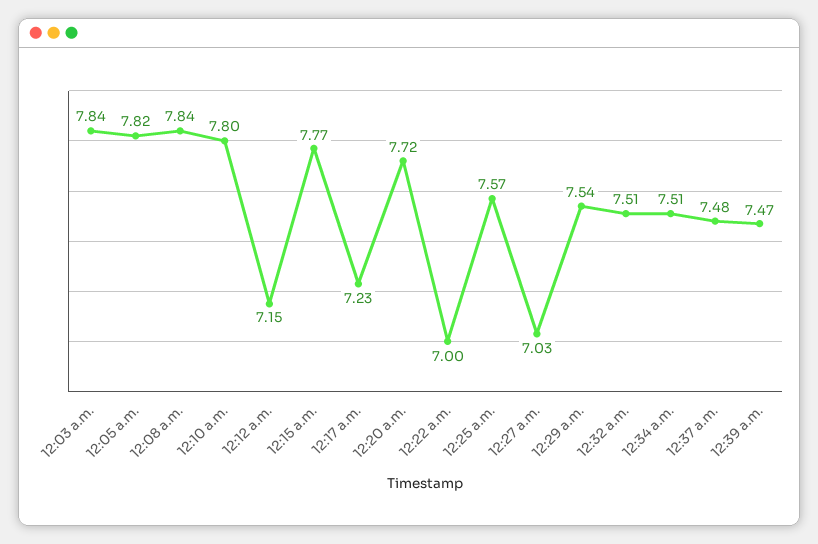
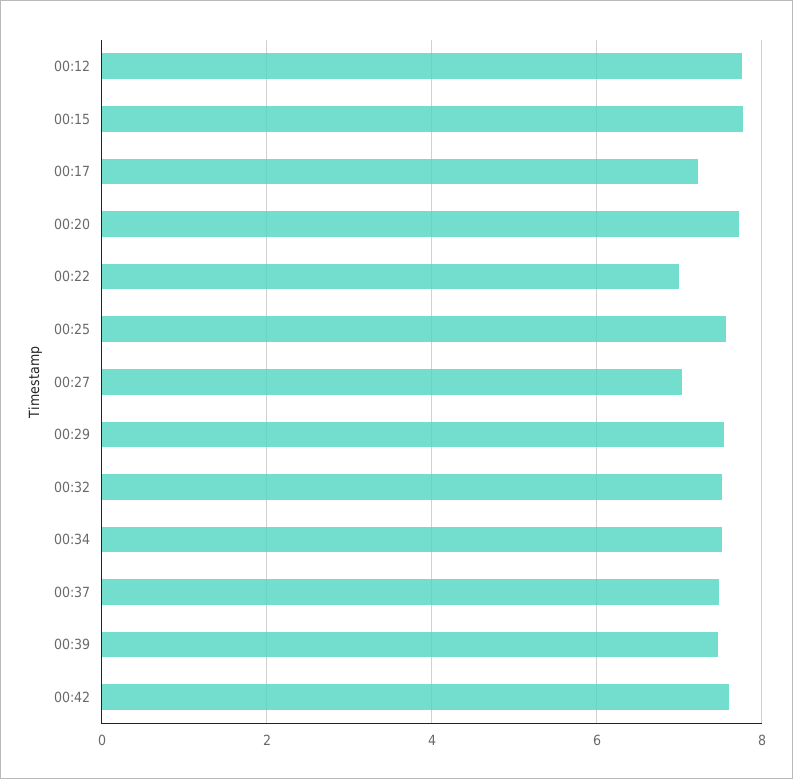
12:03 a.m.: 7.84 -> none
12:05 a.m.: 7.82 -> none
12:08 a.m.: 7.84 -> none
12:10 a.m.: 7.8 -> none
12:12 a.m.: 7.15 -> 7.8
00:42: none -> 7.6

